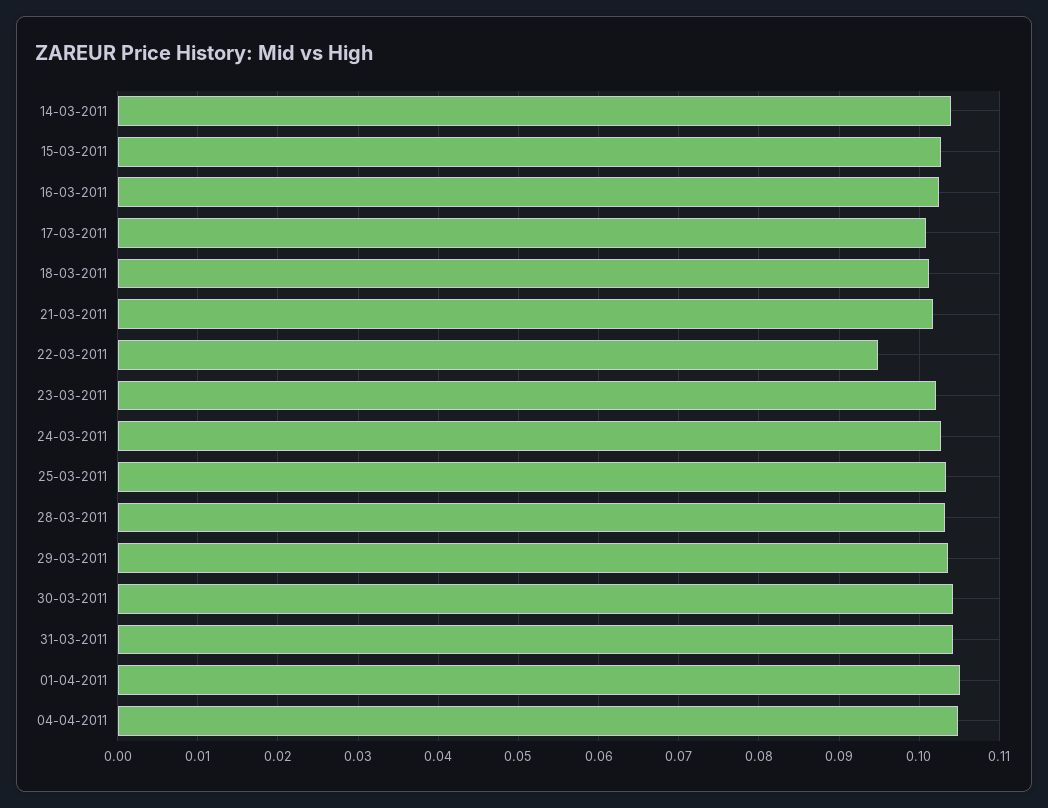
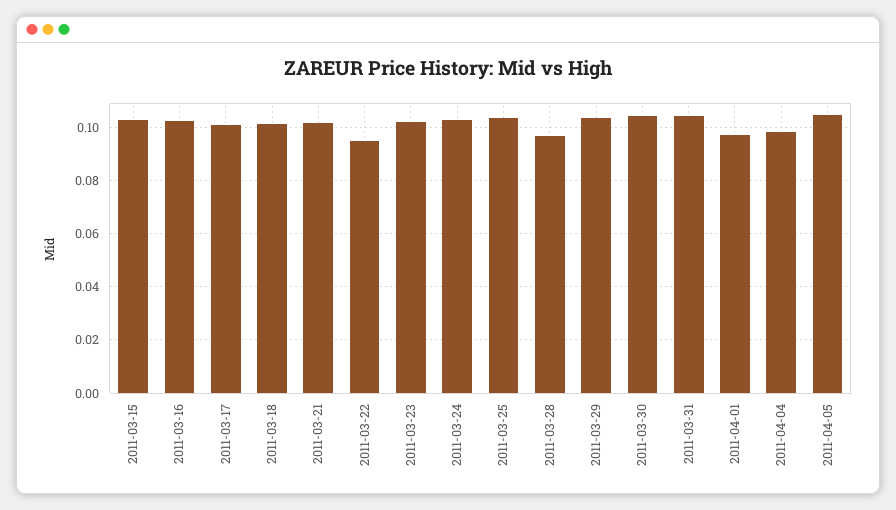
14-03-2011: 0.104 -> none
28-03-2011: 0.103 -> 0.0975
01-04-2011: 0.105 -> 0.0975
04-04-2011: 0.105 -> 0.0975
2011-04-05: none -> 0.105

